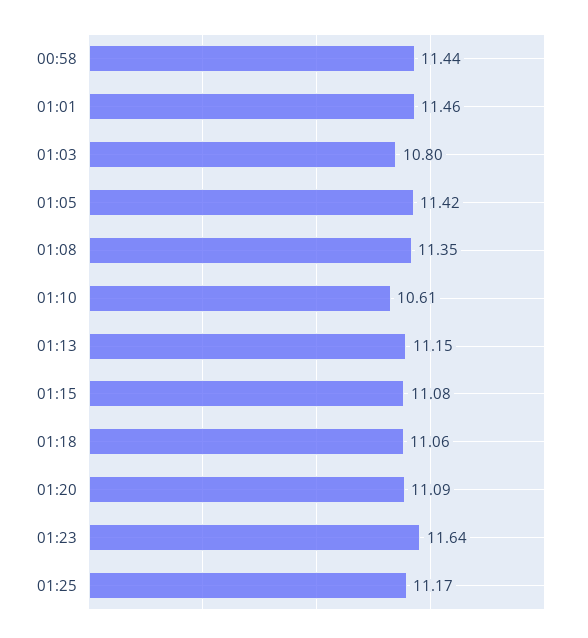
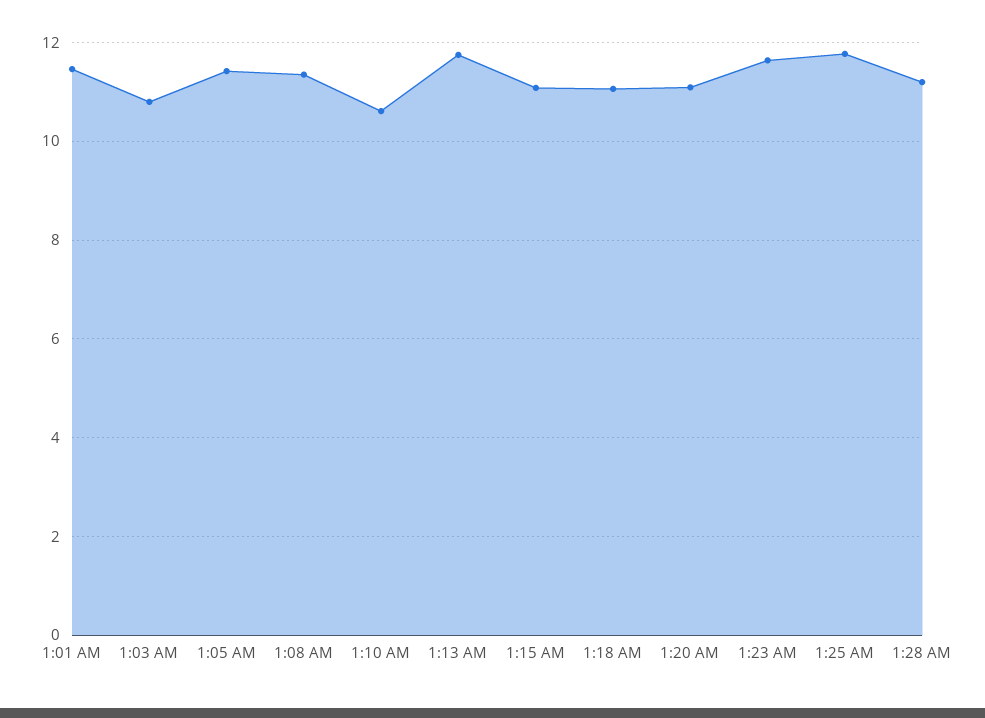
00:58: 11.44 -> none
01:13: 11.15 -> 11.8
01:25: 11.17 -> 11.8
1:28 AM: none -> 11.2

